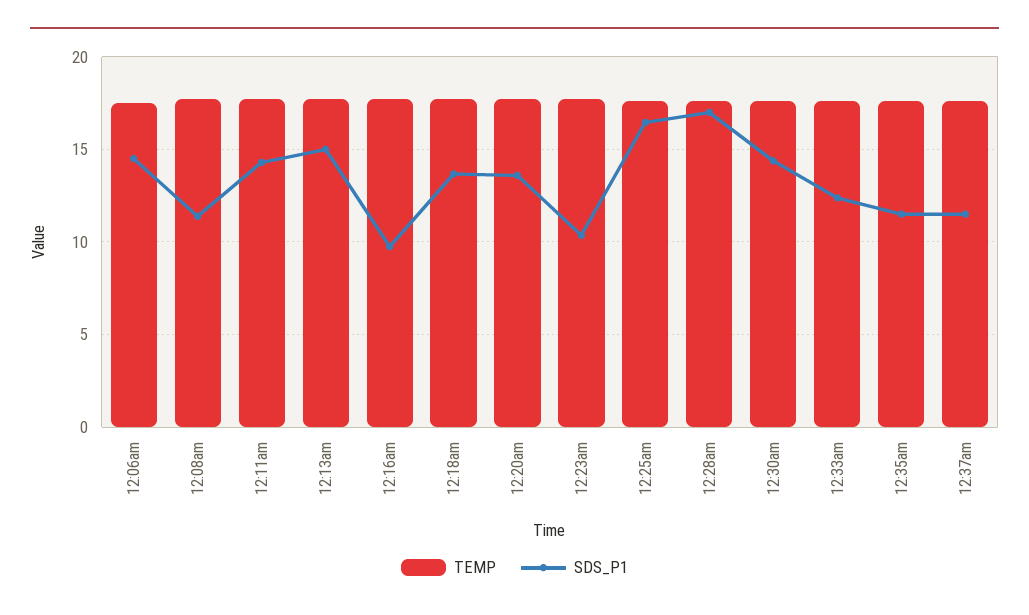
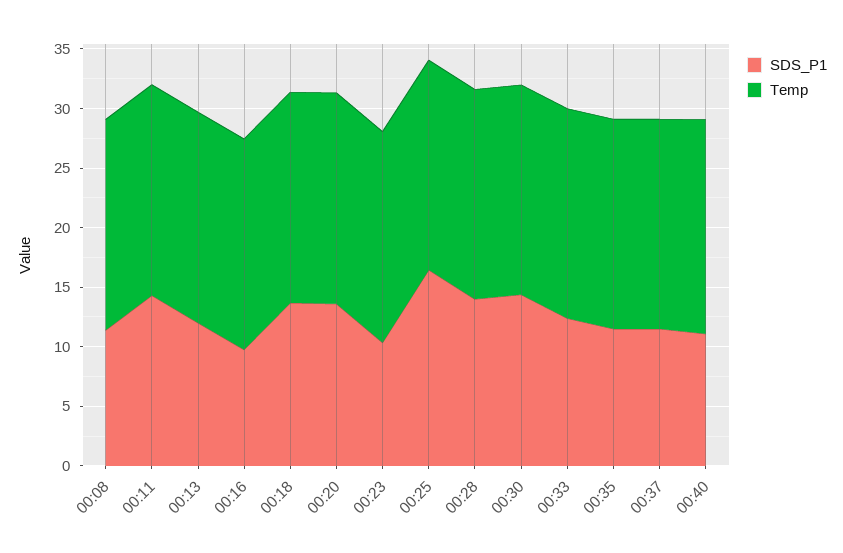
TEMP, 12:06am: 17.5 -> none
SDS_P1, 12:06am: 14.5 -> none
SDS_P1, 12:13am: 15 -> 12
SDS_P1, 12:28am: 17 -> 14
SDS_P1, 00:40: none -> 11
TEMP, 00:40: none -> 18

